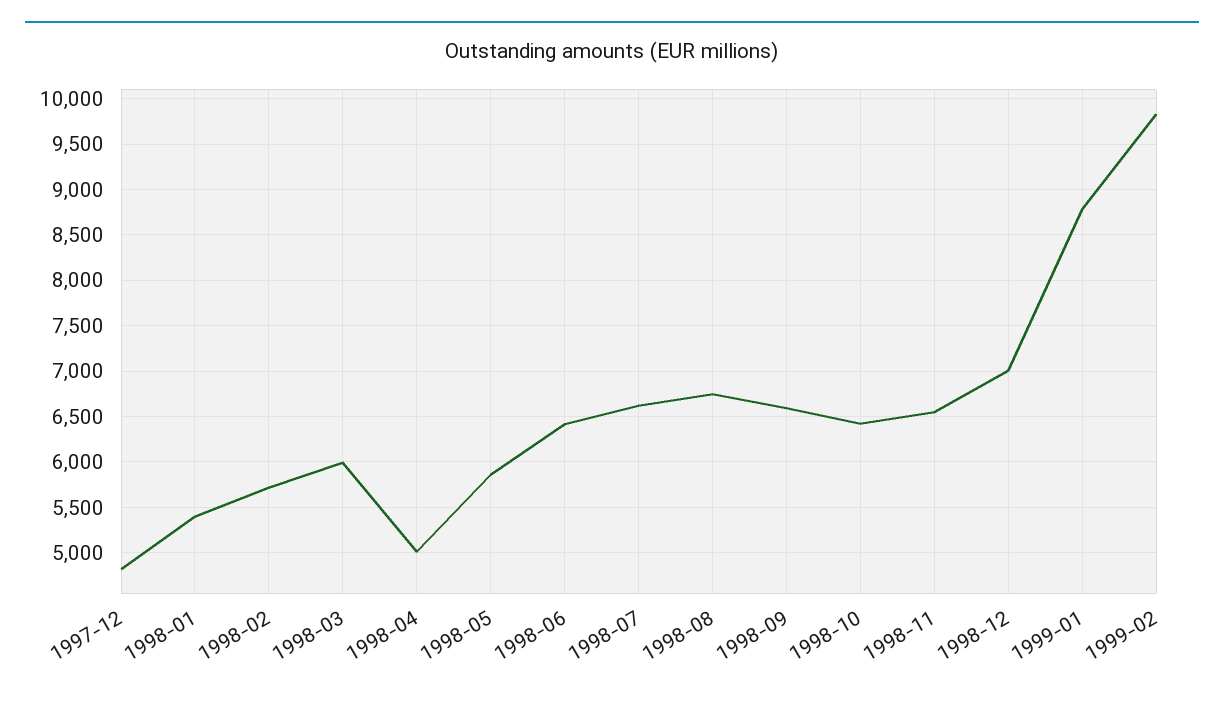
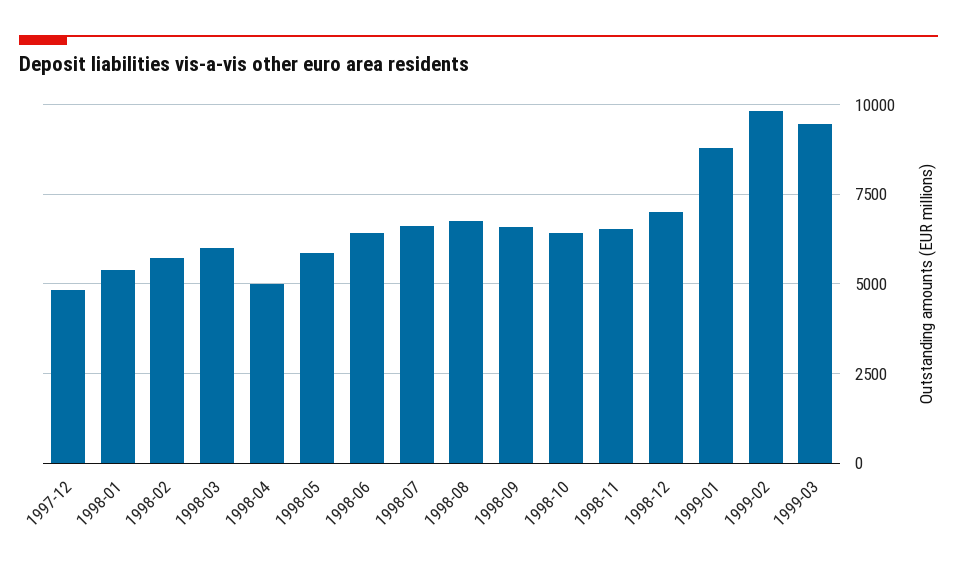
1999-03: none -> 9500

